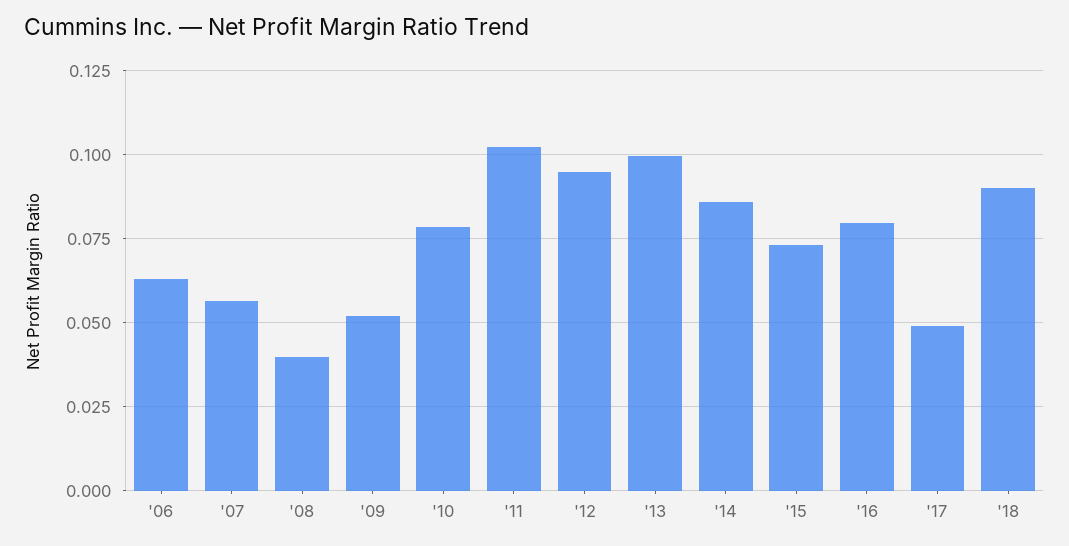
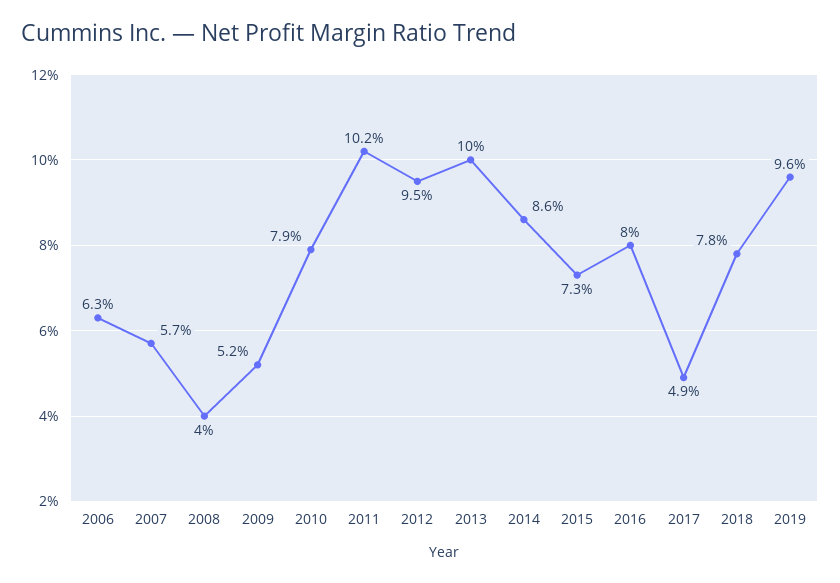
'18: 0.09 -> 0.078
2019: none -> 0.096

